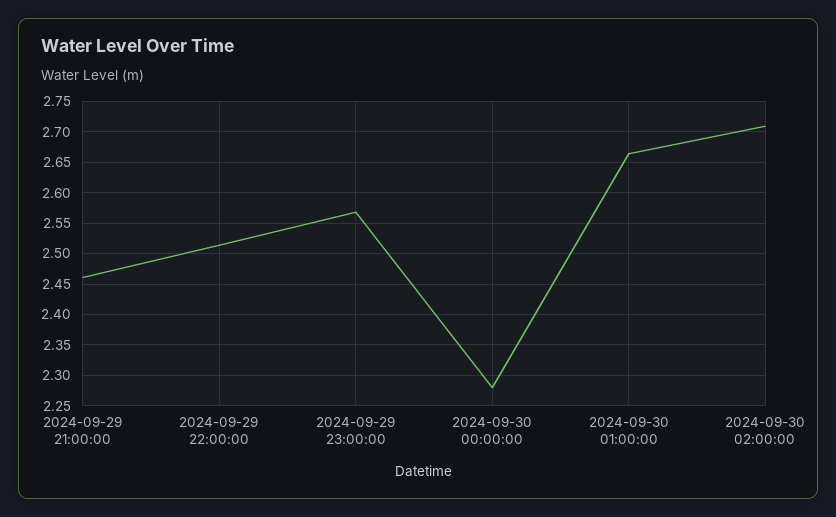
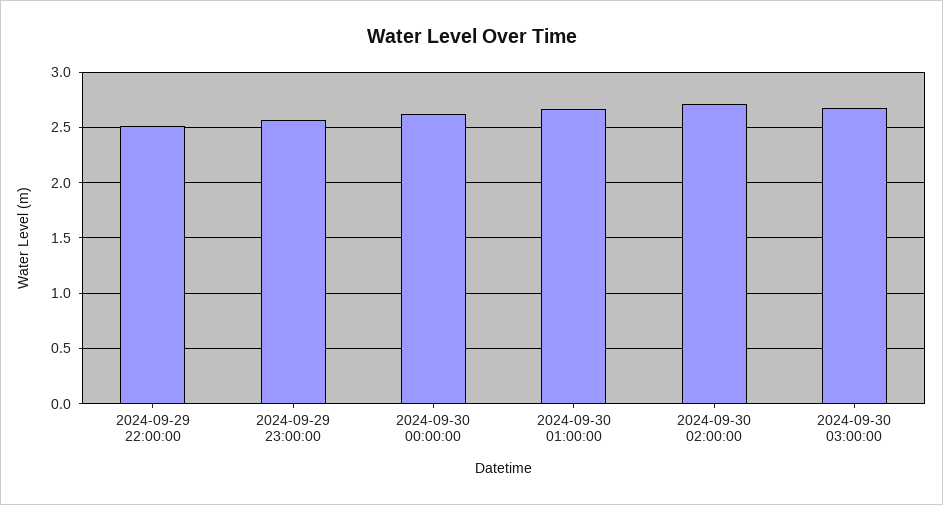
2024-09-29 21:00:00: 2.46 -> none
2024-09-30 00:00:00: 2.28 -> 2.6
2024-09-30 03:00:00: none -> 2.7

